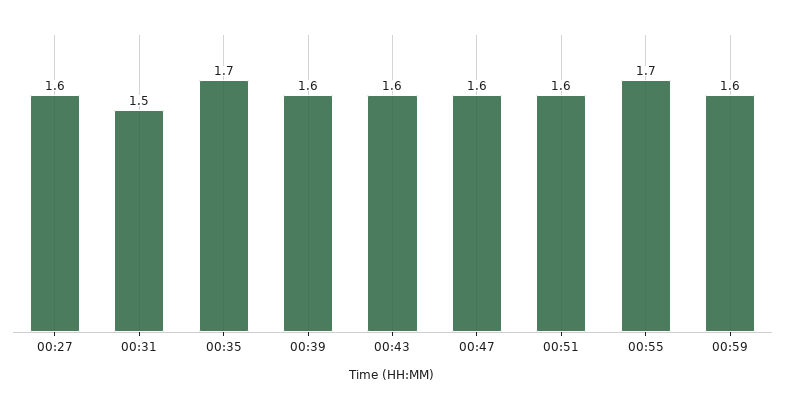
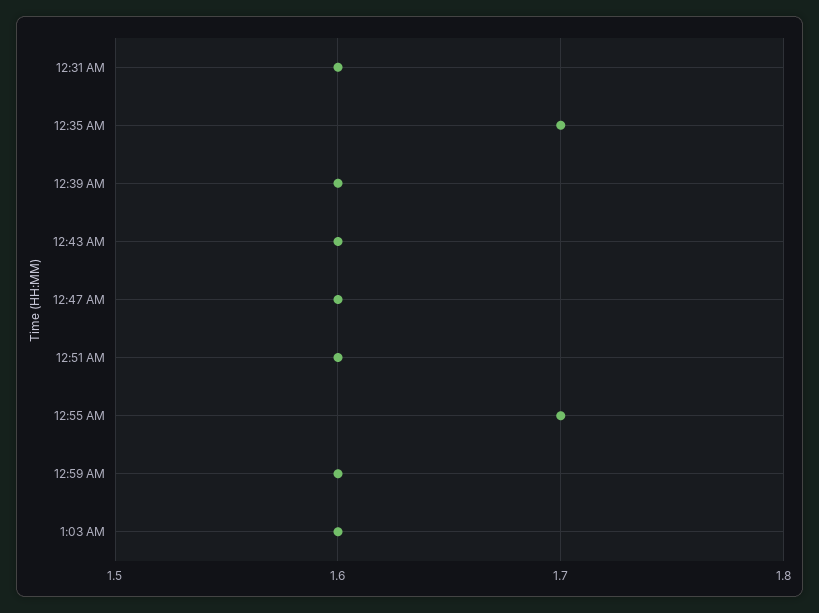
00:27: 1.6 -> none
00:31: 1.5 -> 1.6
1:03 AM: none -> 1.6

